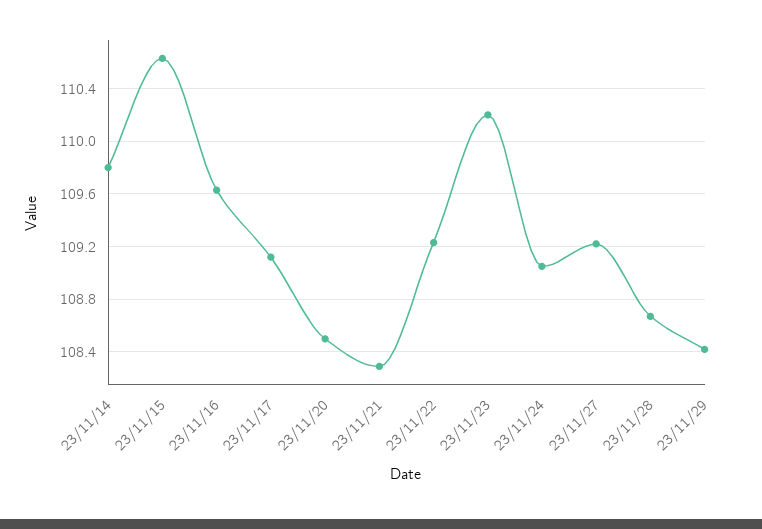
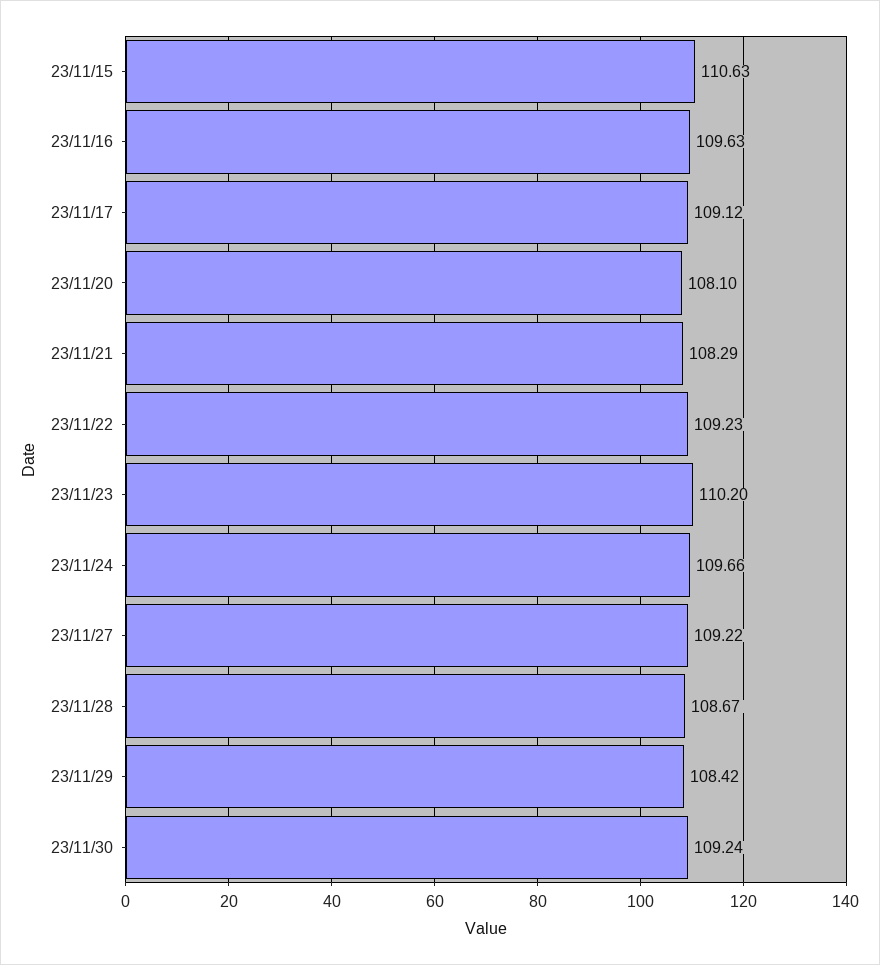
23/11/14: 109.8 -> none
23/11/20: 108.5 -> 108.1
23/11/24: 109.05 -> 109.66
23/11/30: none -> 109.24

